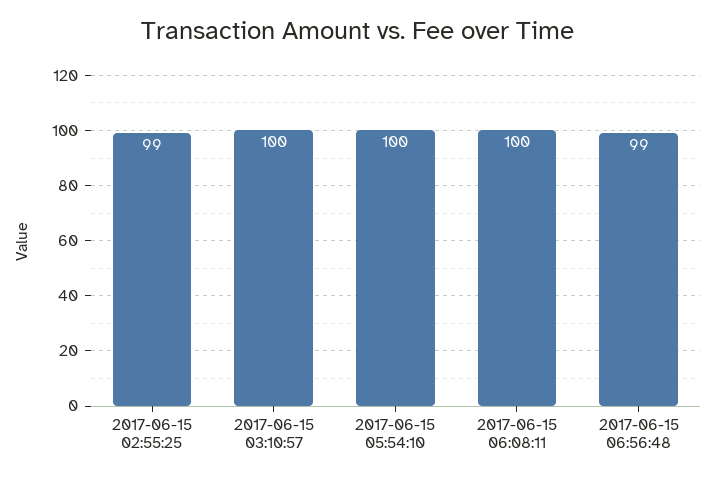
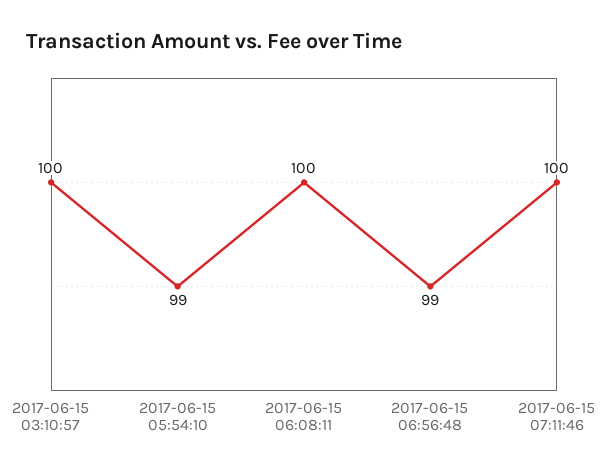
2017-06-15 02:55:25: 99 -> none
2017-06-15 05:54:10: 100 -> 99
2017-06-15 07:11:46: none -> 100

